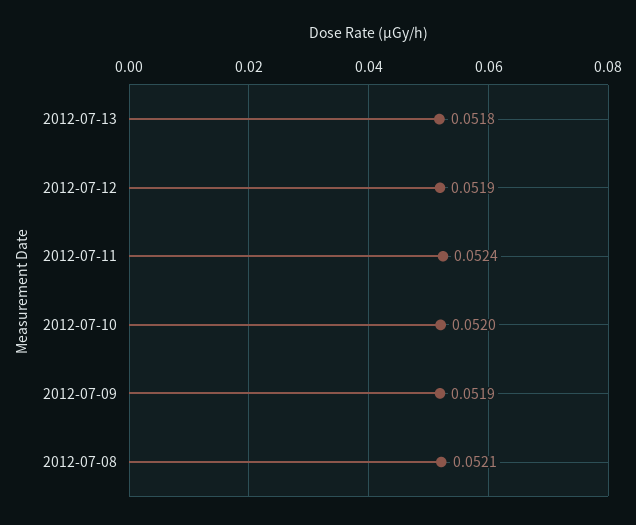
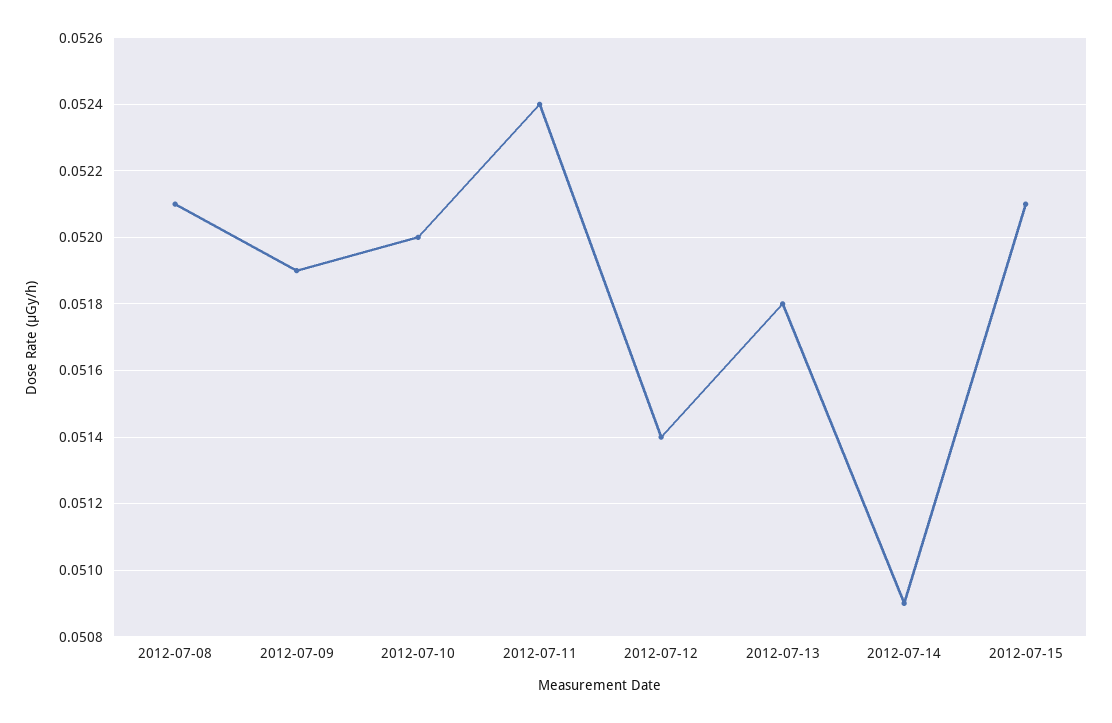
2012-07-12: 0.0519 -> 0.0514
2012-07-14: none -> 0.0509
2012-07-15: none -> 0.0521

